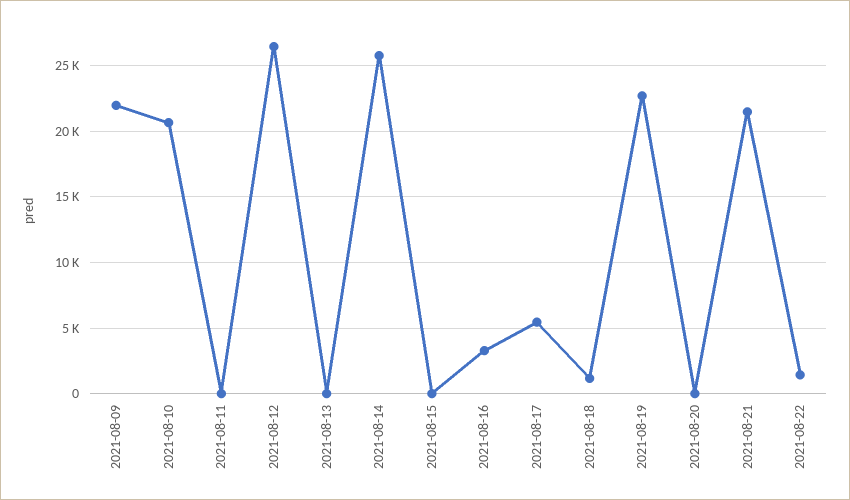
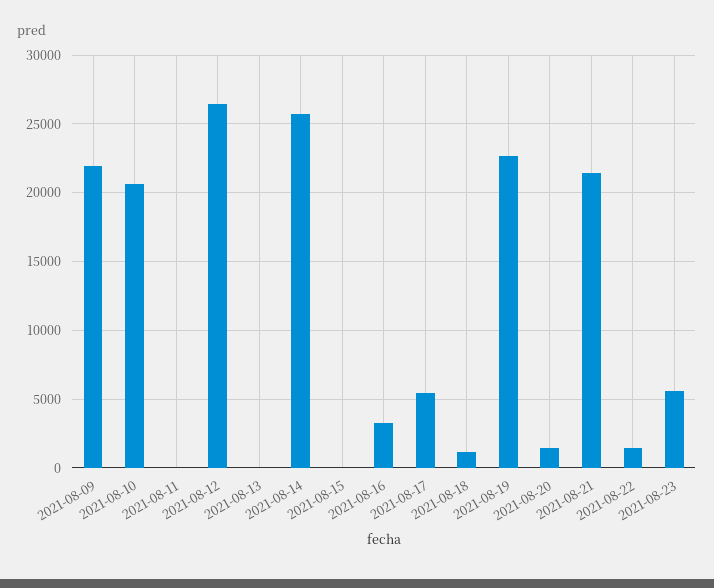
2021-08-20: 0 -> 1500
2021-08-23: none -> 5500

